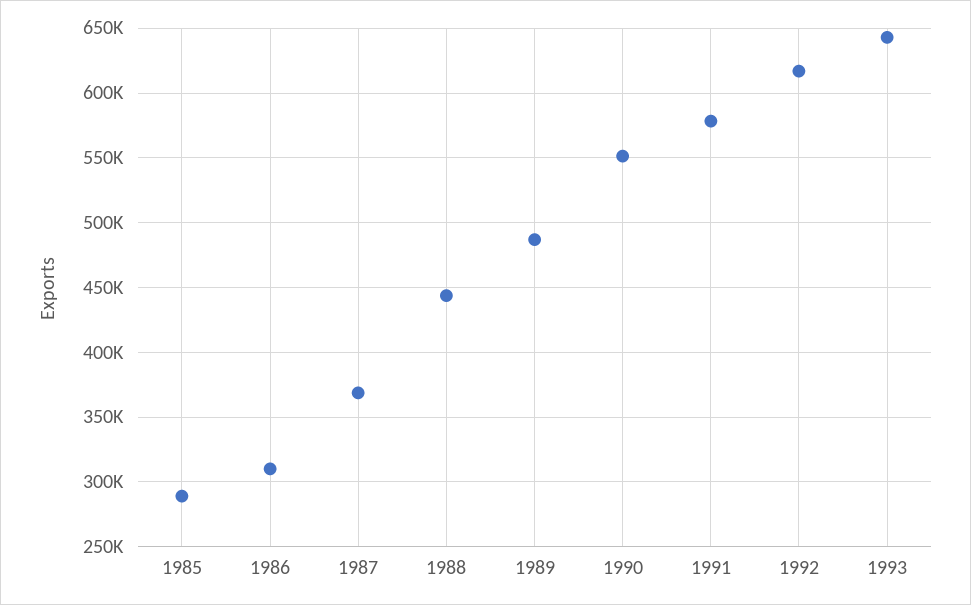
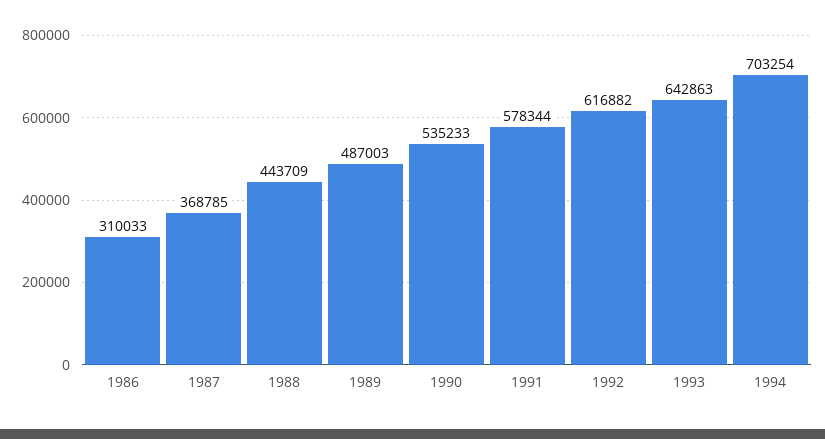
1985: 290000 -> none
1990: 550000 -> 535233
1994: none -> 703254

